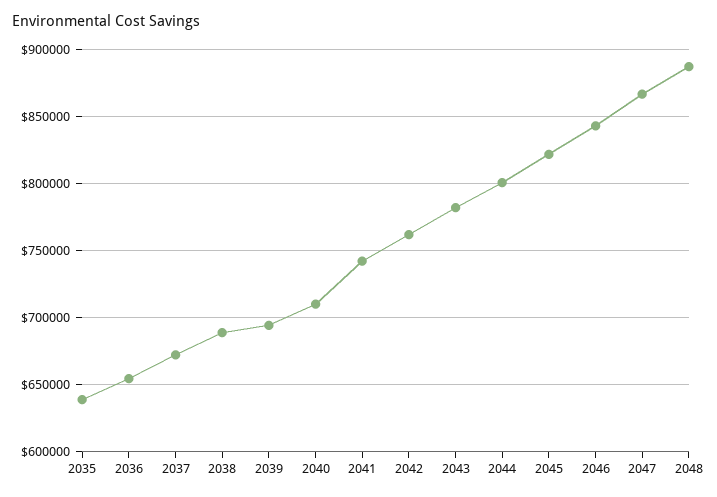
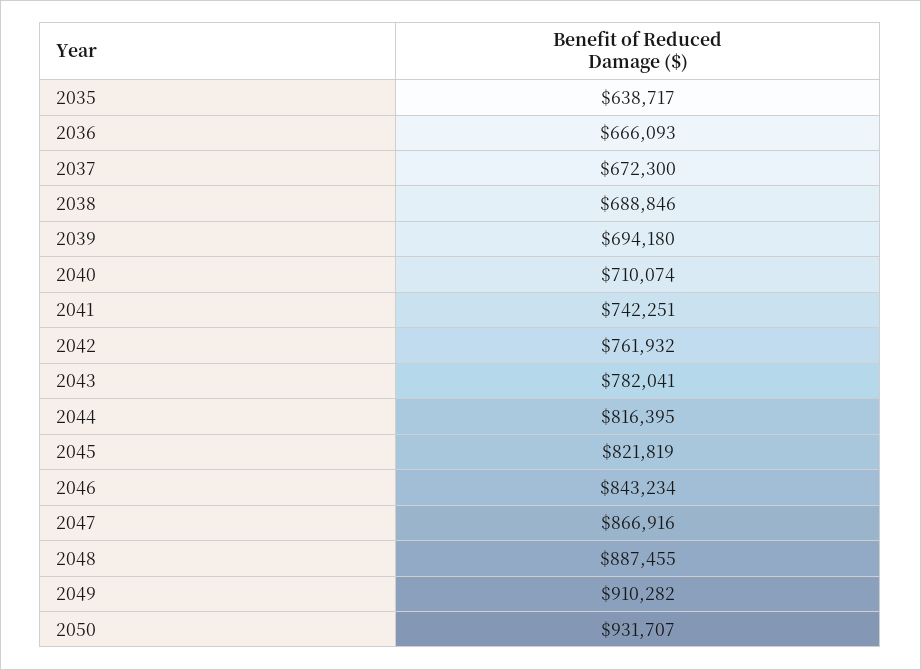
2036: 655000 -> 666093
2044: 800000 -> 816395
2049: none -> 910282
2050: none -> 931707

